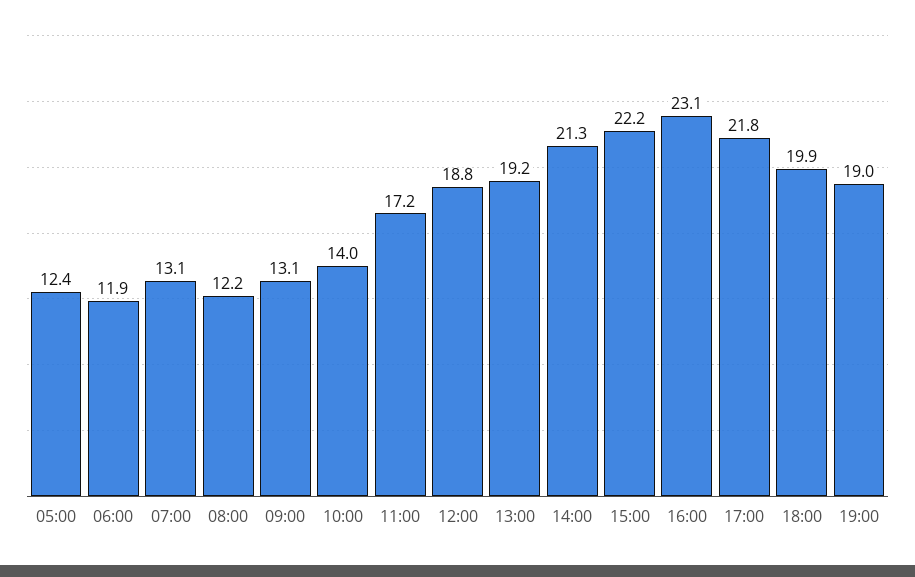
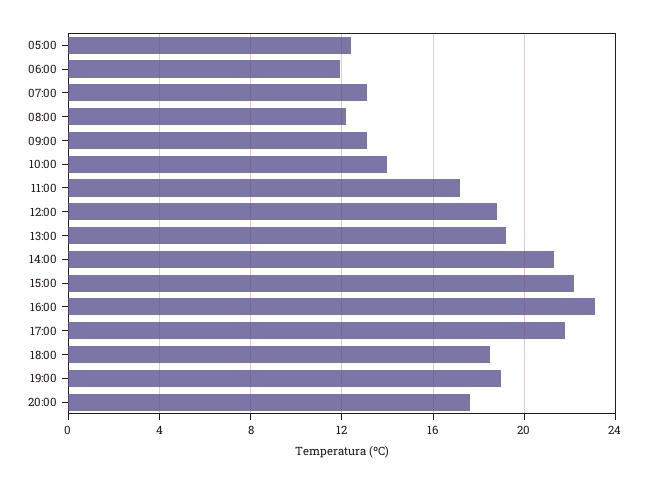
18:00: 19.9 -> 18.5
20:00: none -> 17.5

